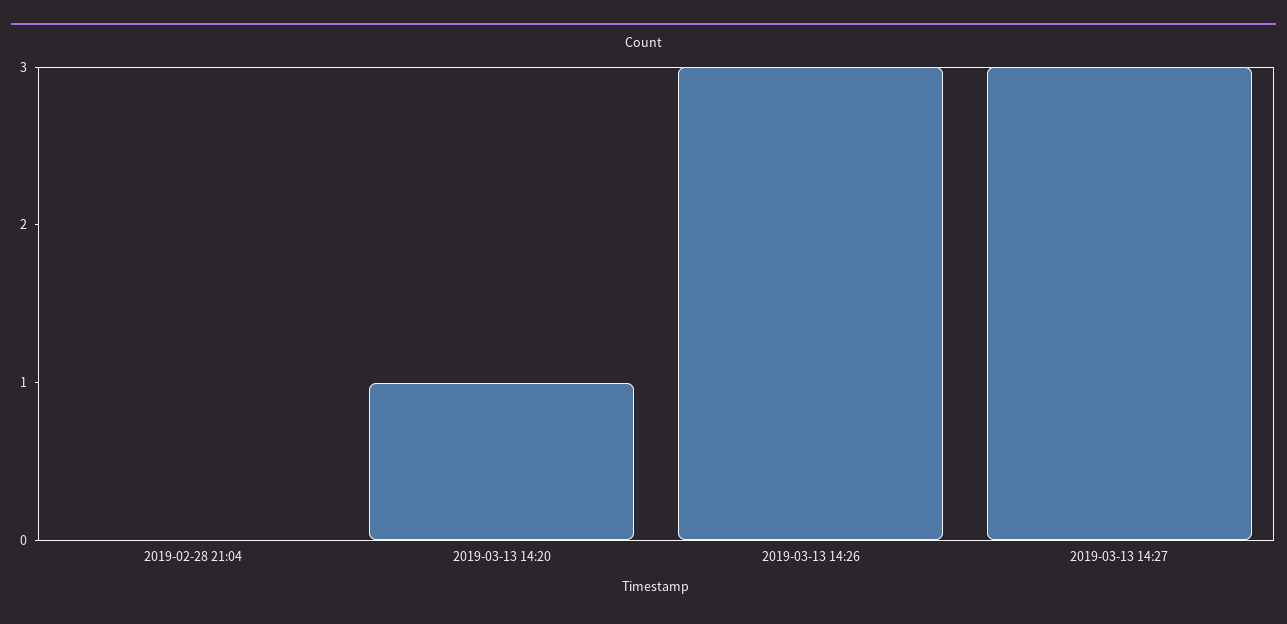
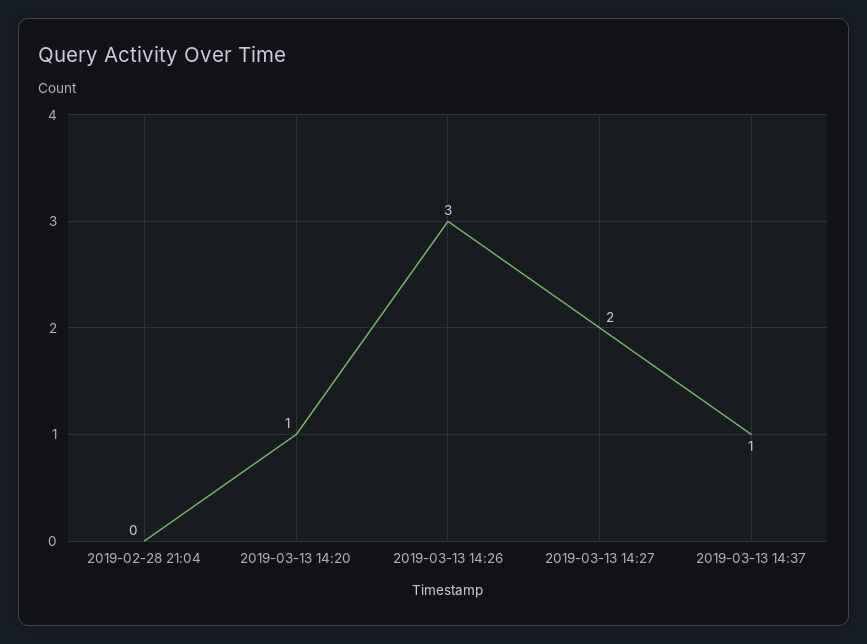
2019-03-13 14:27: 3 -> 2
2019-03-13 14:37: none -> 1

